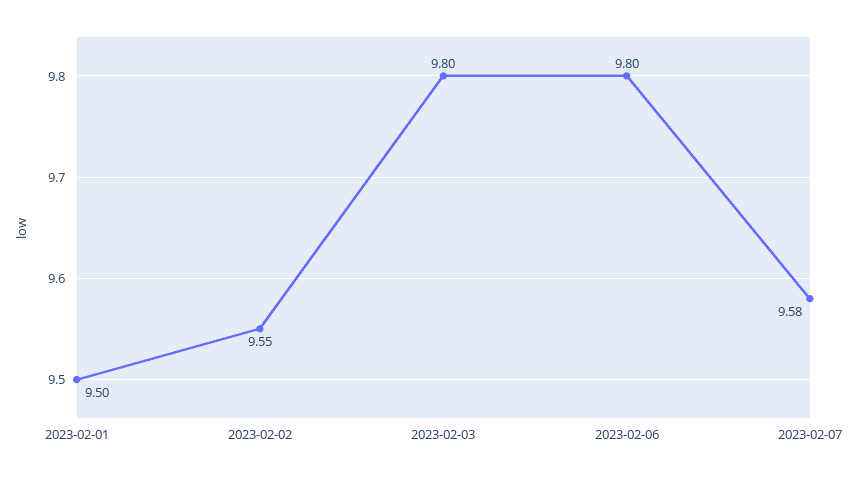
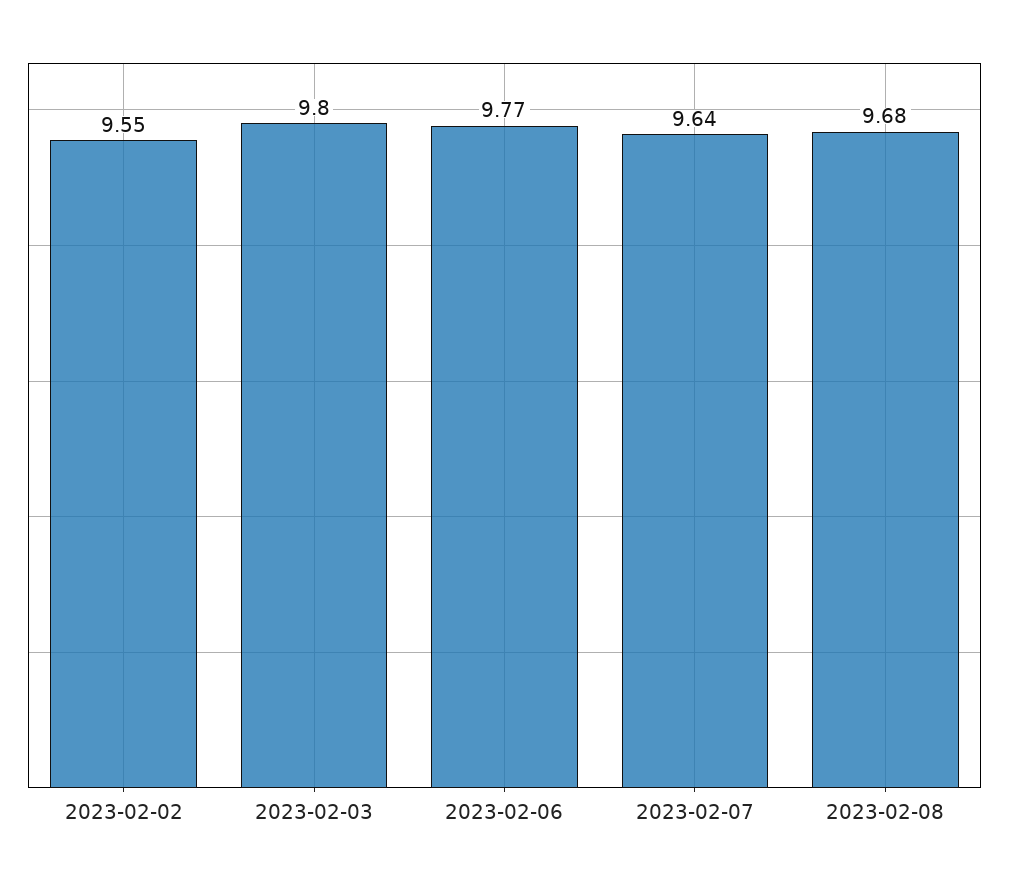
2023-02-01: 9.5 -> none
2023-02-06: 9.8 -> 9.77
2023-02-07: 9.58 -> 9.64
2023-02-08: none -> 9.68

